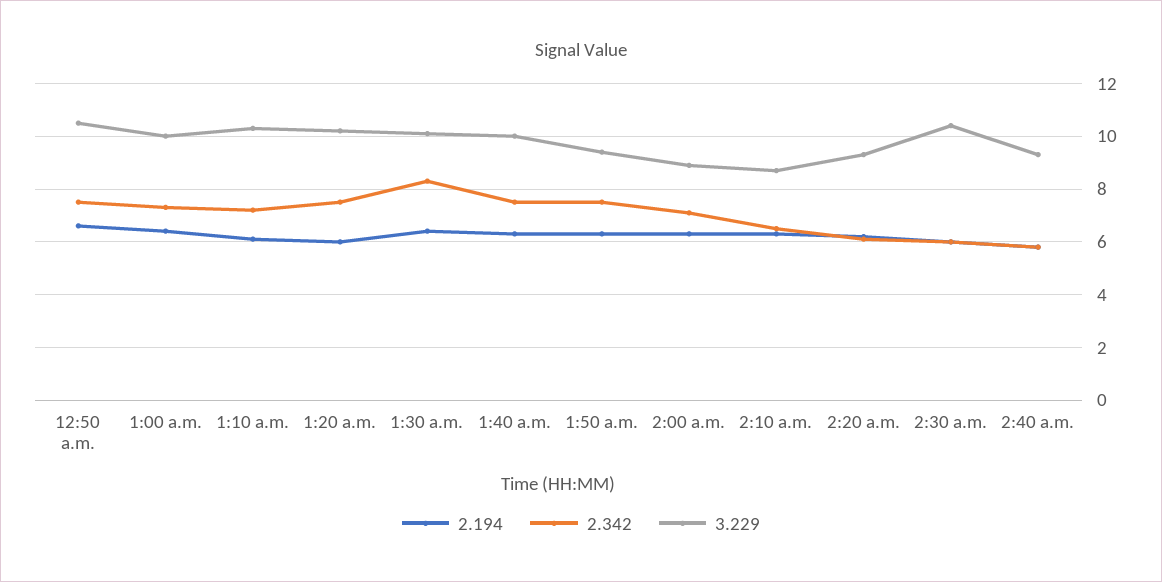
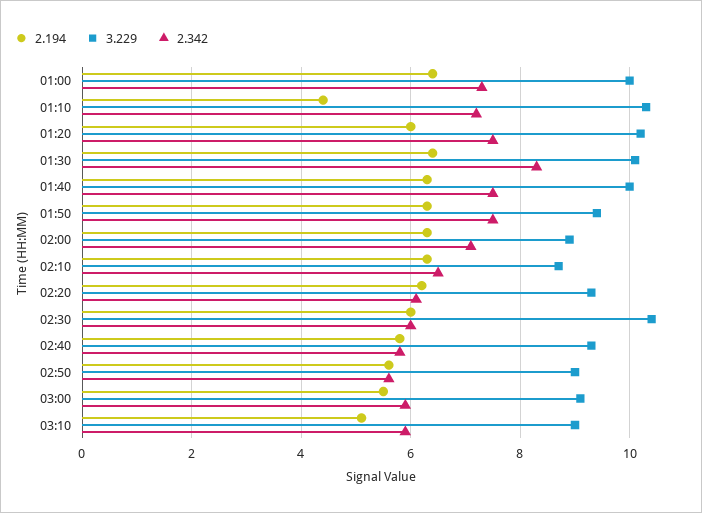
2.194, 12:50 a.m.: 6.5 -> none
2.342, 12:50 a.m.: 7.5 -> none
3.229, 12:50 a.m.: 10.5 -> none
2.194, 1:10 a.m.: 6 -> 4.5
2.194, 02:50: none -> 5.5
3.229, 02:50: none -> 9
2.342, 02:50: none -> 5.5
2.194, 03:00: none -> 5.5
3.229, 03:00: none -> 9
2.342, 03:00: none -> 6
2.194, 03:10: none -> 5
3.229, 03:10: none -> 9
2.342, 03:10: none -> 6

